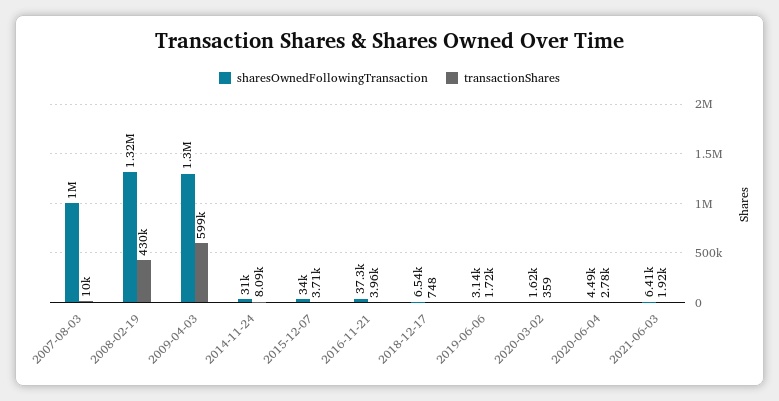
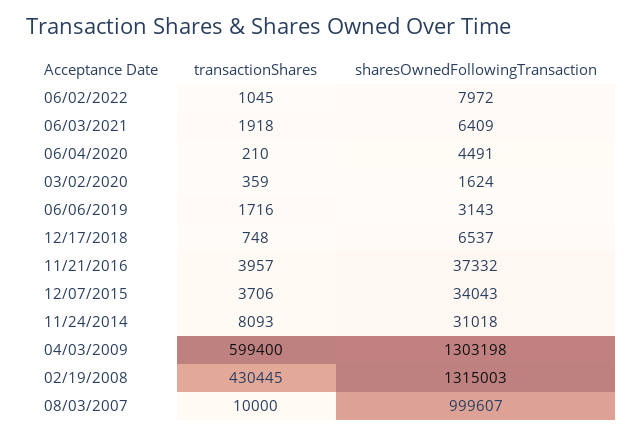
transactionShares, 2020-06-04: 2780 -> 210
transactionShares, 06/02/2022: none -> 1045
sharesOwnedFollowingTransaction, 06/02/2022: none -> 7972

